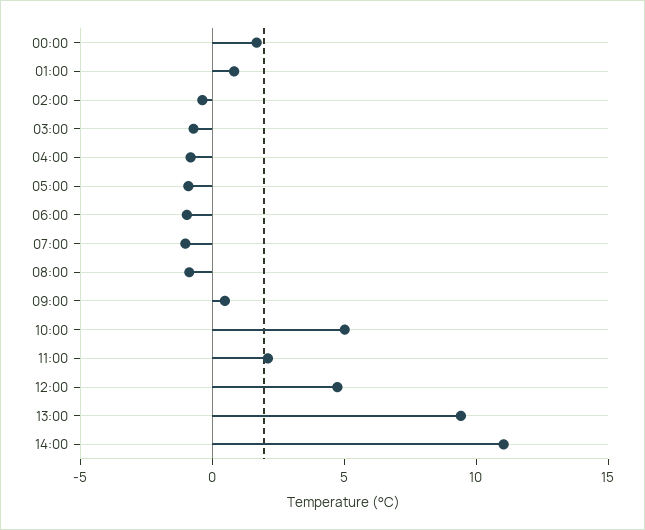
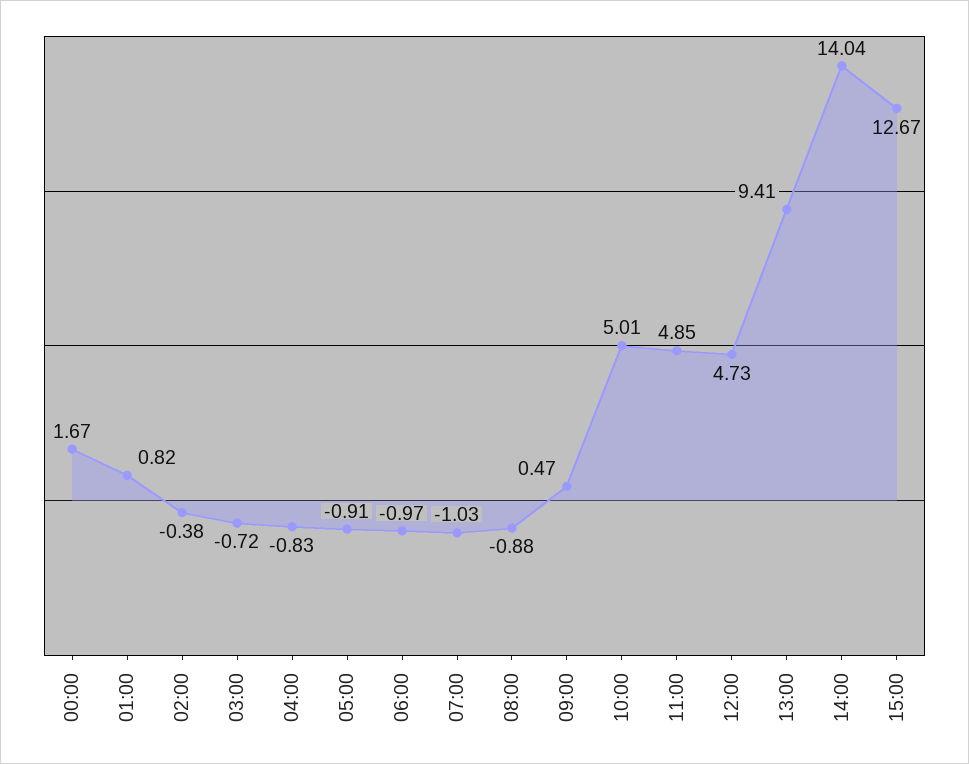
11:00: 2 -> 4.85
14:00: 11 -> 14.04
15:00: none -> 12.67

